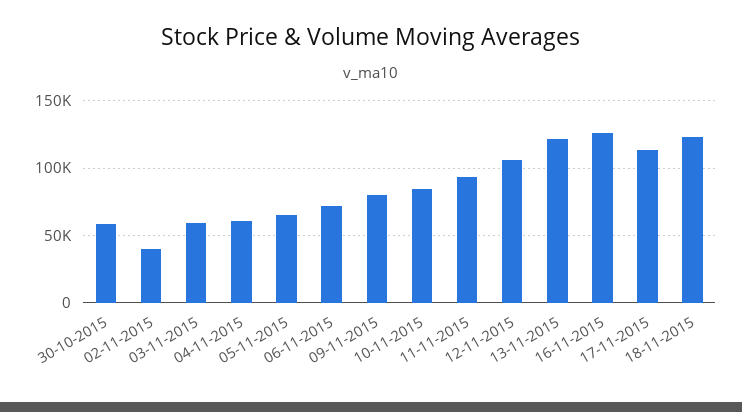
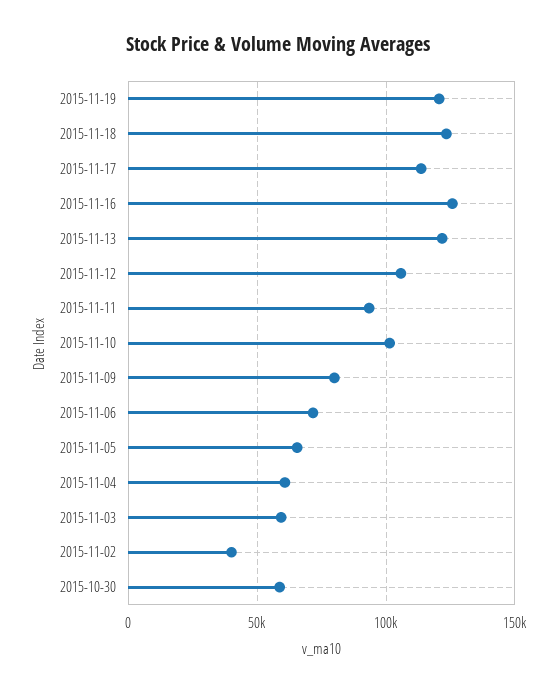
10-11-2015: 85000 -> 100000
2015-11-19: none -> 120000

